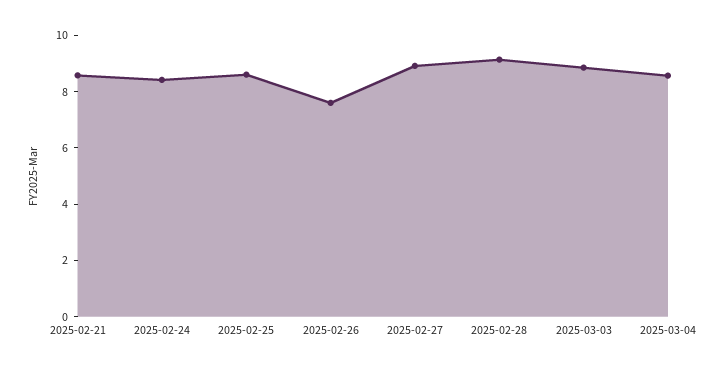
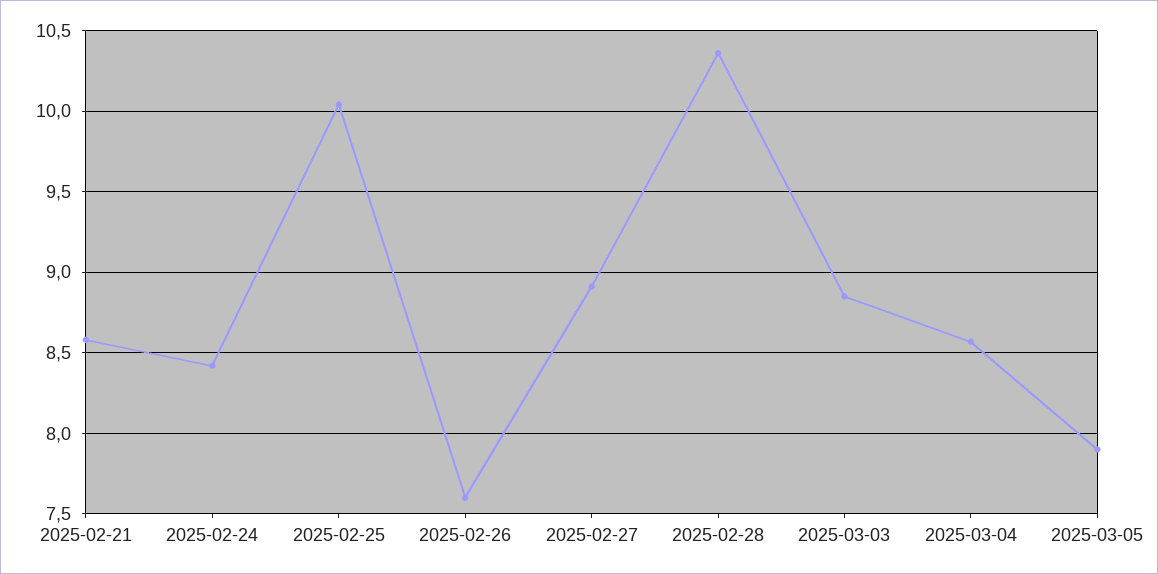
2025-02-25: 8.5 -> 10.05
2025-02-28: 9 -> 10.35
2025-03-05: none -> 7.9

